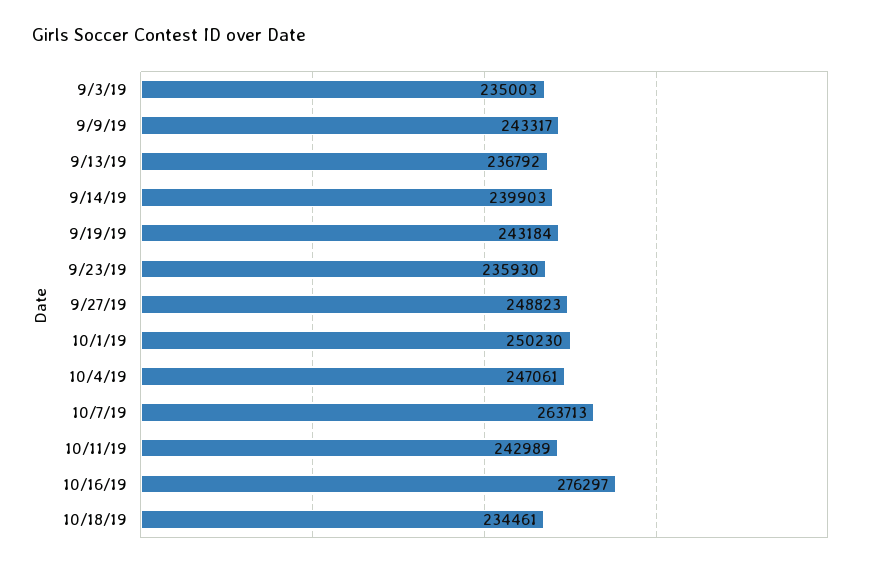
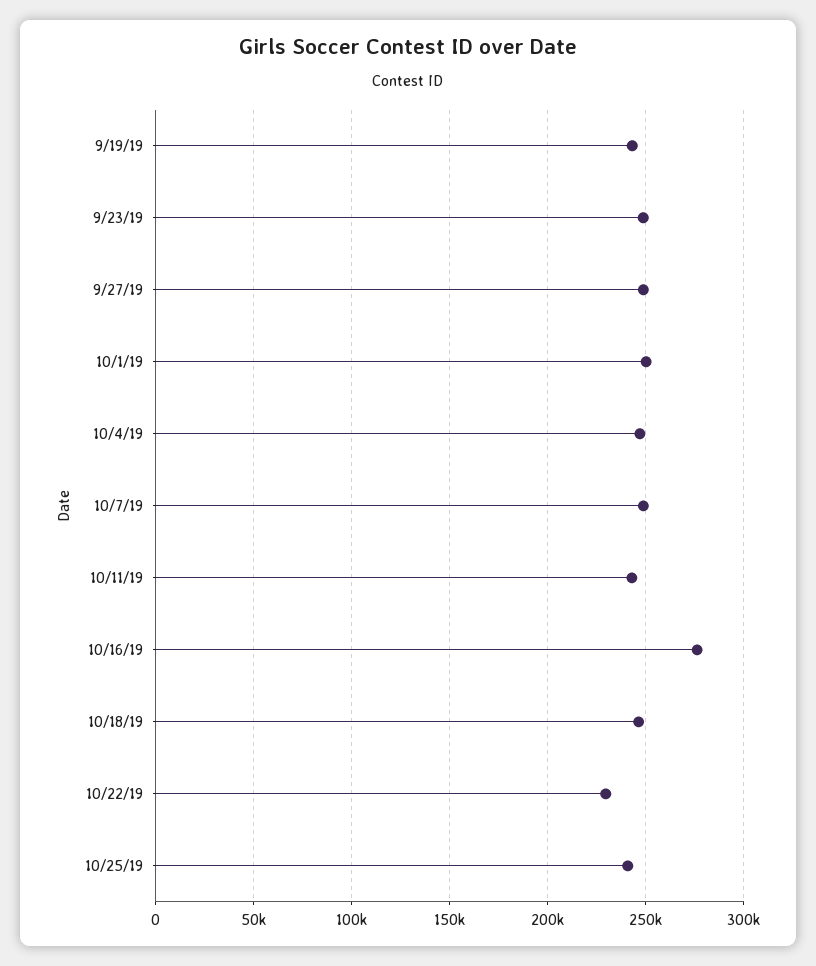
9/3/19: 235003 -> none
9/9/19: 243317 -> none
9/13/19: 236792 -> none
9/14/19: 239903 -> none
9/23/19: 235930 -> 250000
10/7/19: 263713 -> 250000
10/18/19: 234461 -> 245000
10/22/19: none -> 230000
10/25/19: none -> 240000

